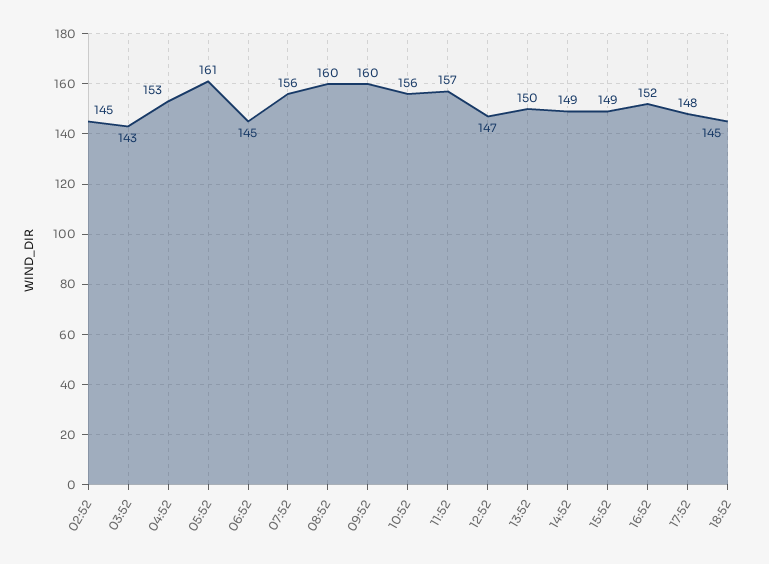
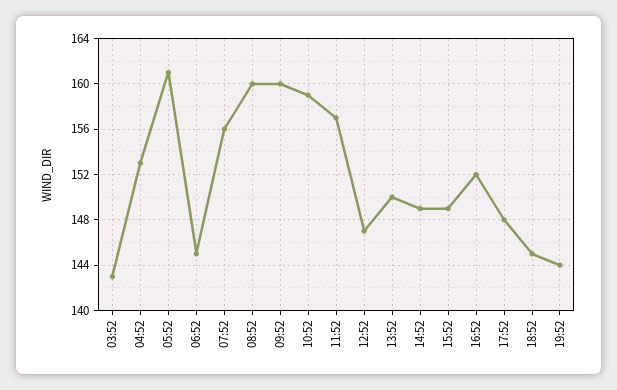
02:52: 145 -> none
10:52: 156 -> 159
19:52: none -> 144

